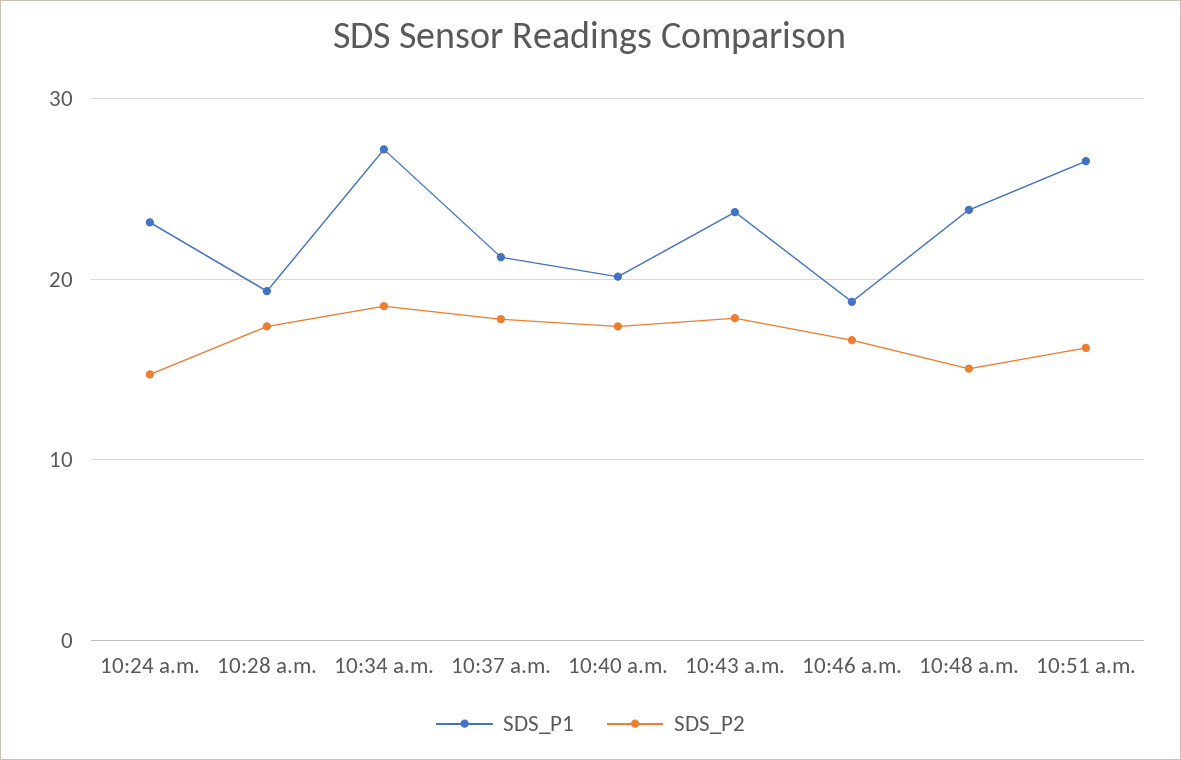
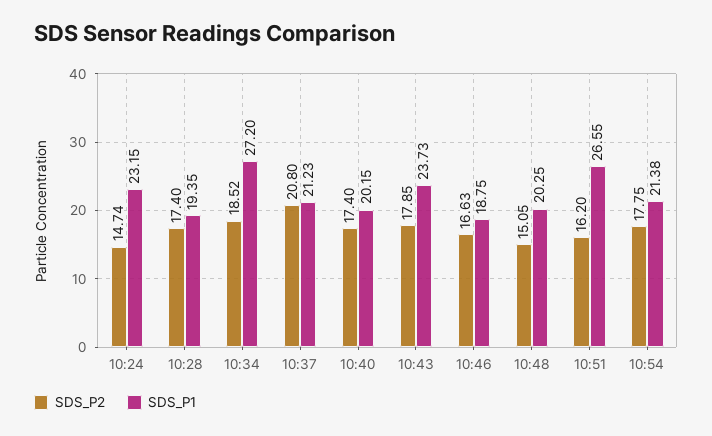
SDS_P2, 10:37 a.m.: 18 -> 20.8
SDS_P1, 10:48 a.m.: 24 -> 20.25
SDS_P2, 10:54: none -> 17.75
SDS_P1, 10:54: none -> 21.38

